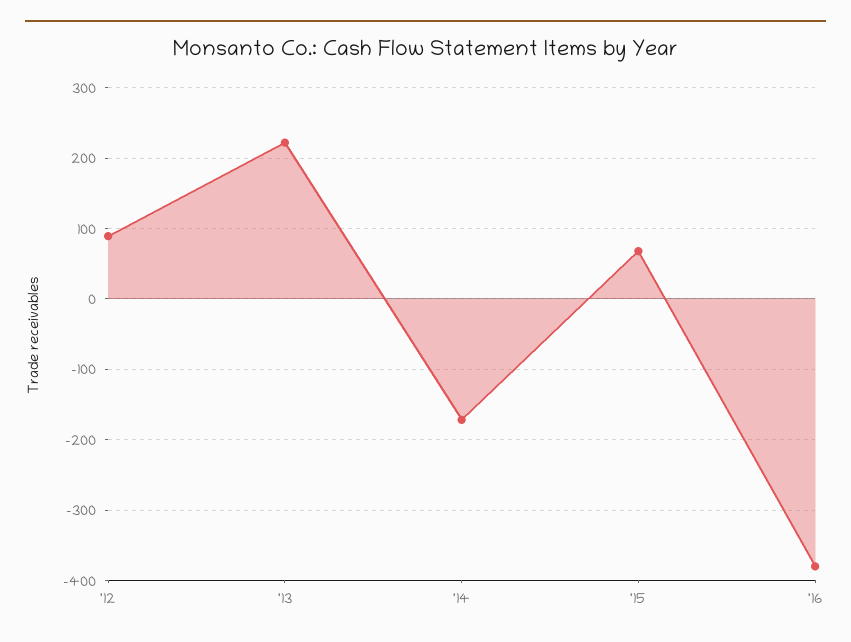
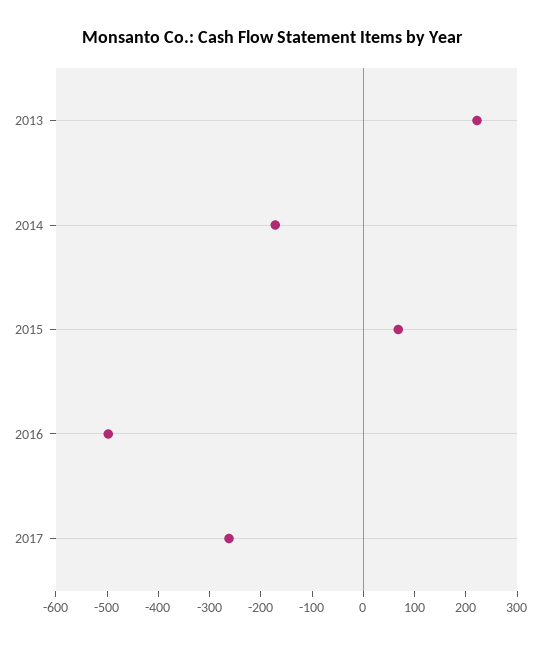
'12: 90 -> none
'16: -380 -> -500
2017: none -> -260

